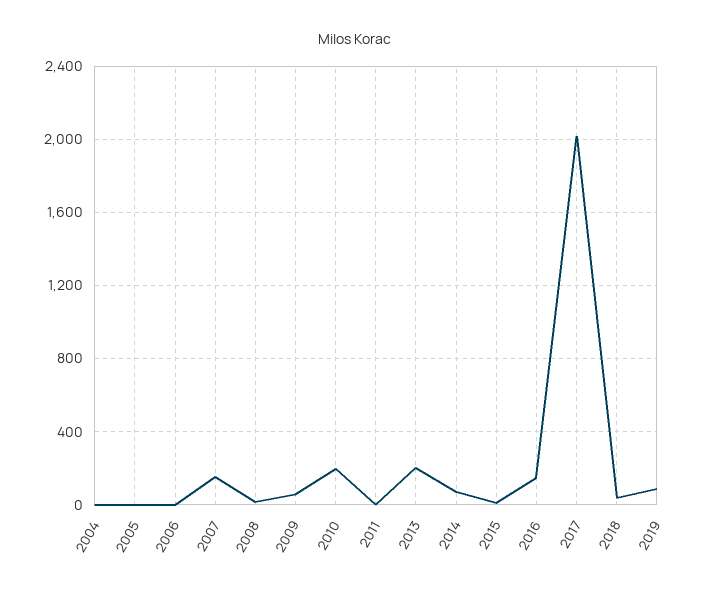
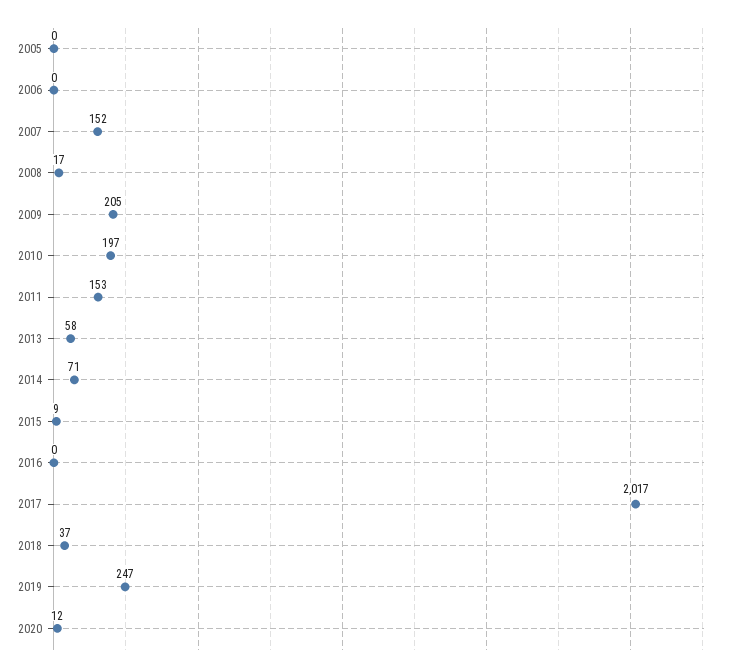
2004: 0 -> none
2009: 50 -> 205
2011: 0 -> 153
2013: 200 -> 58
2016: 150 -> 0
2019: 100 -> 247
2020: none -> 12

